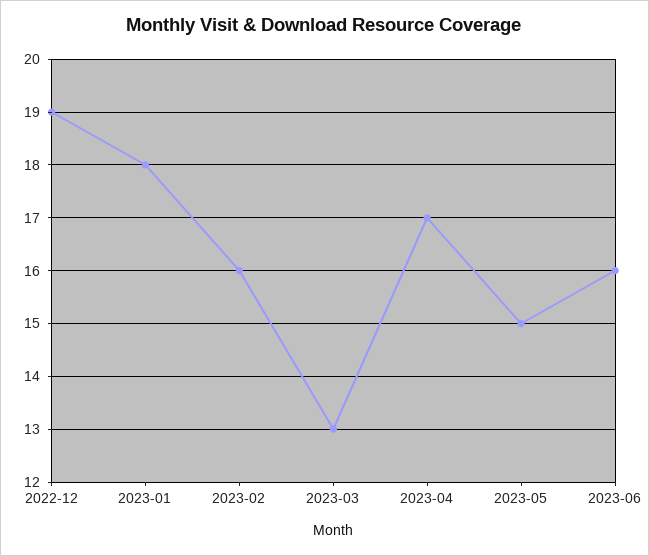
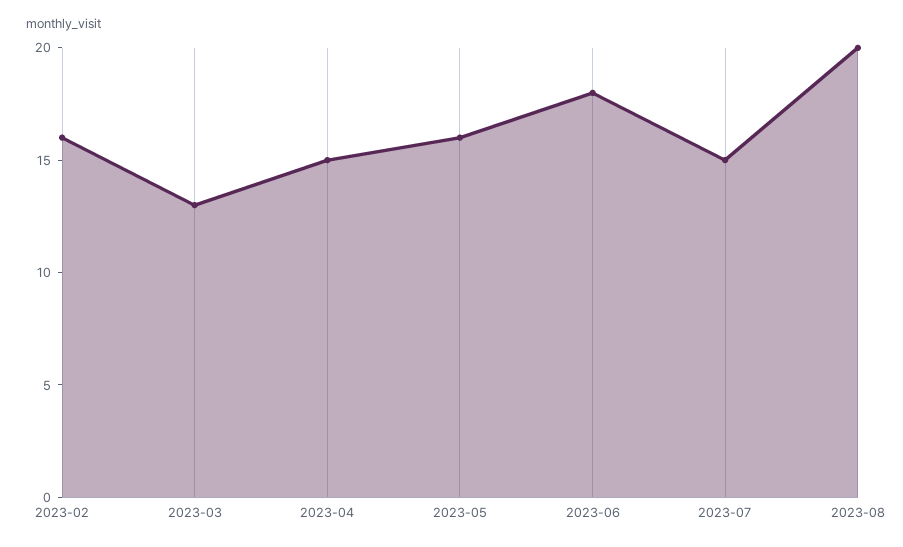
2022-12: 19 -> none
2023-01: 18 -> none
2023-04: 17 -> 15
2023-05: 15 -> 16
2023-06: 16 -> 18
2023-07: none -> 15
2023-08: none -> 20

